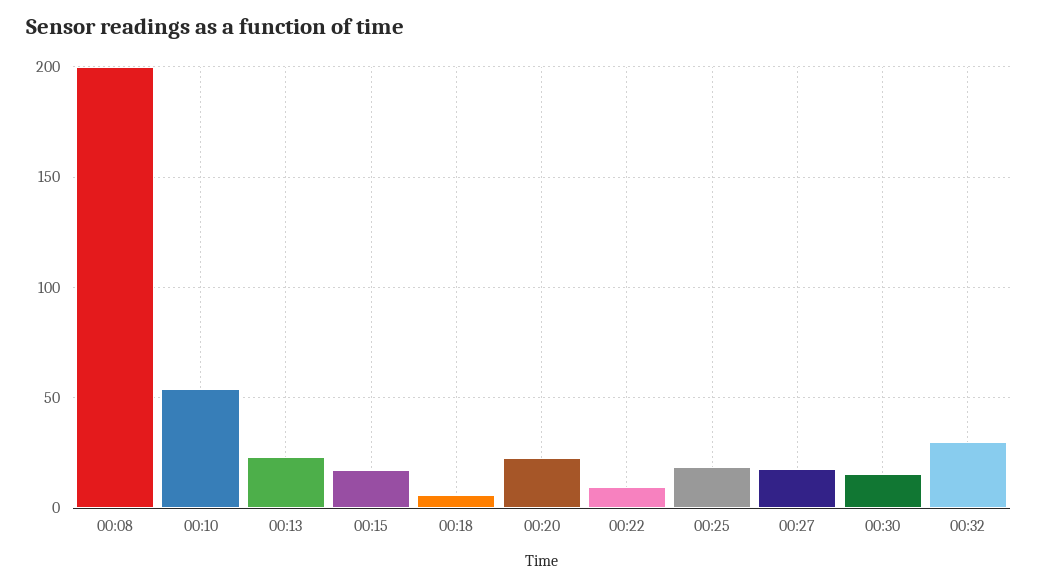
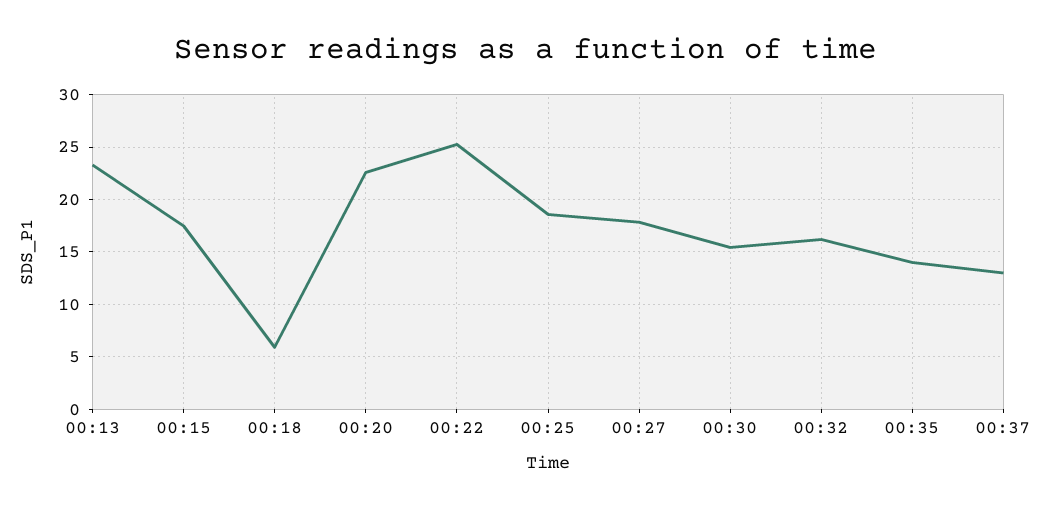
00:08: 200 -> none
00:10: 55 -> none
00:22: 10 -> 25
00:32: 30 -> 16
00:35: none -> 14
00:37: none -> 13

